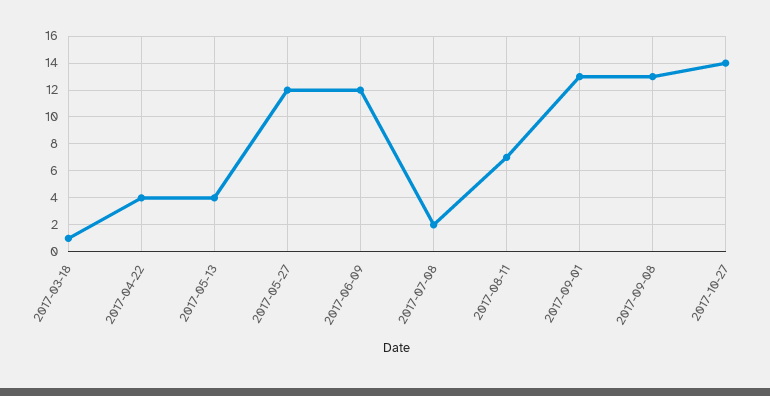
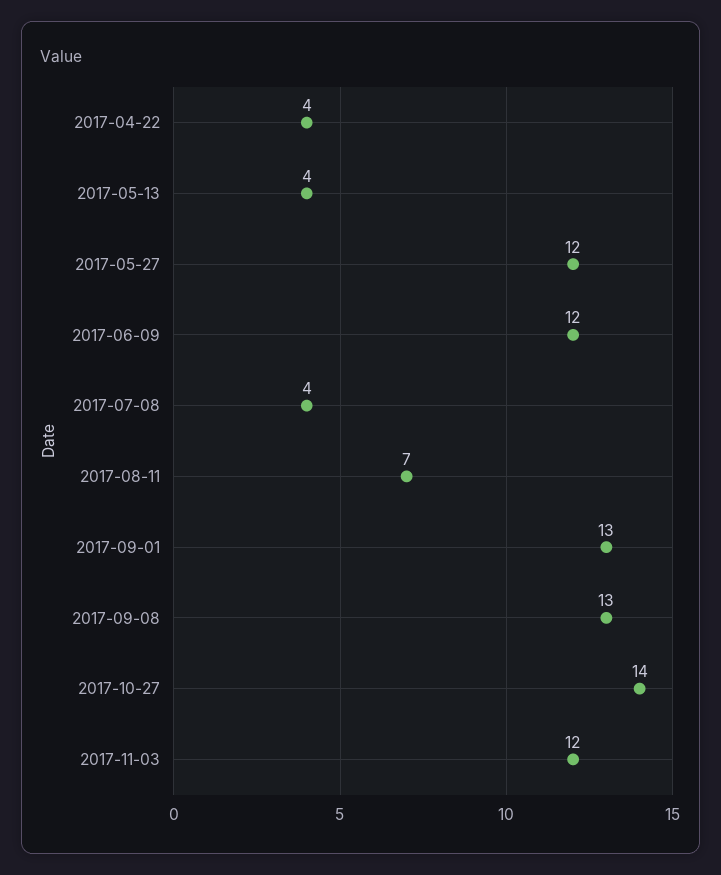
2017-03-18: 1 -> none
2017-07-08: 2 -> 4
2017-11-03: none -> 12

